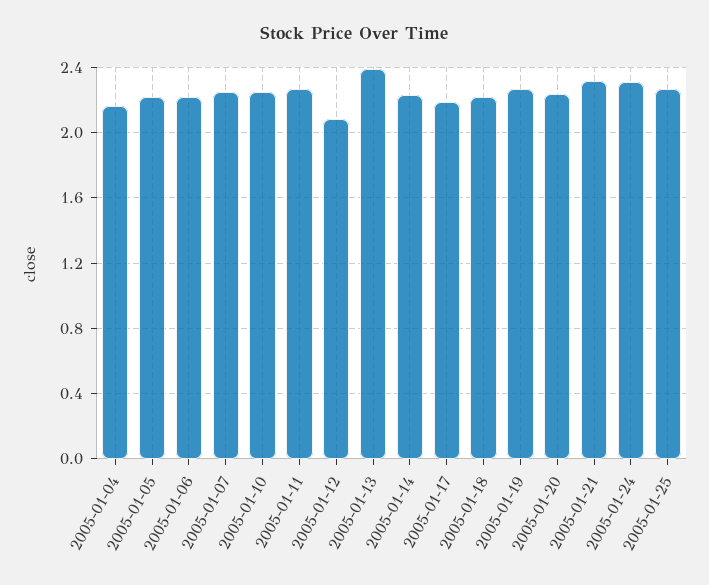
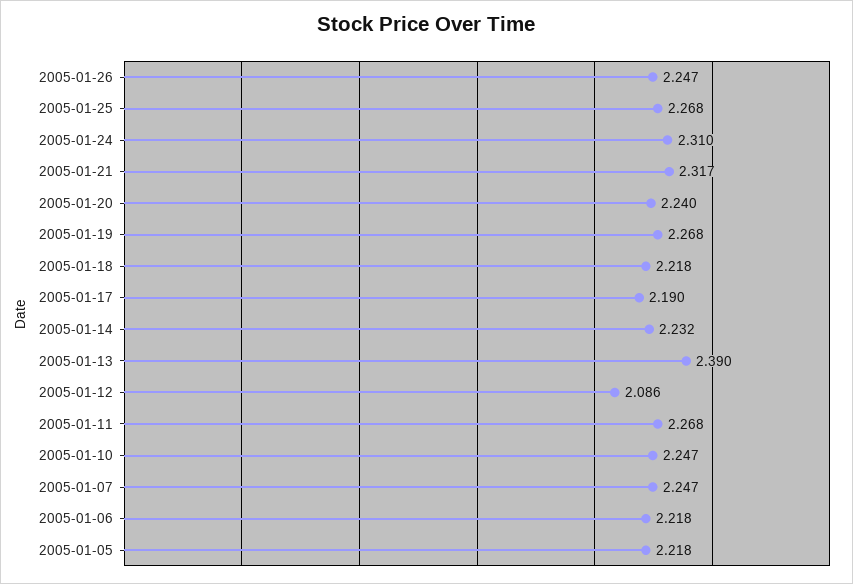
2005-01-04: 2.15 -> none
2005-01-26: none -> 2.247

